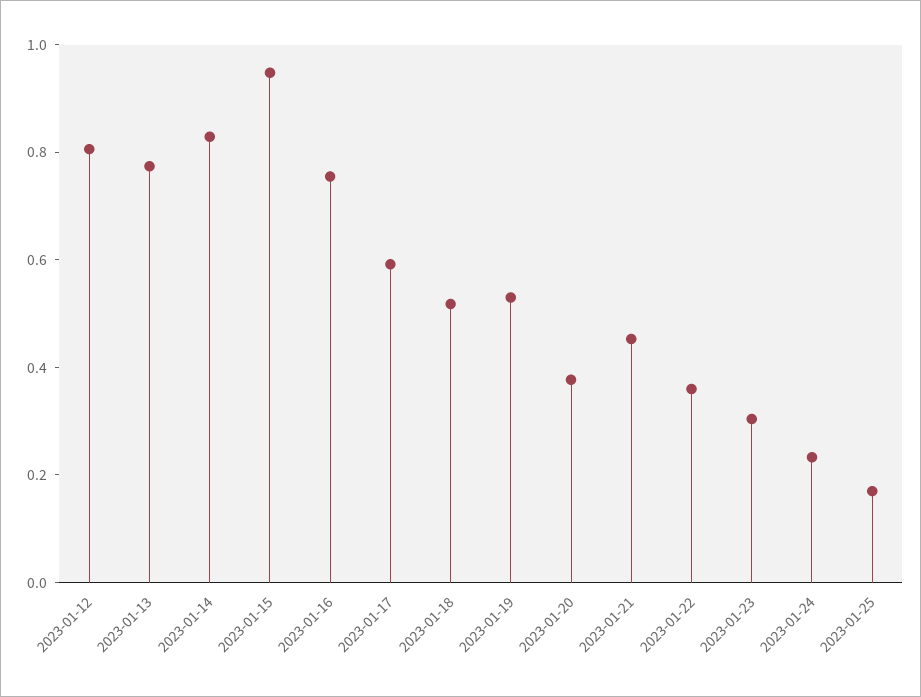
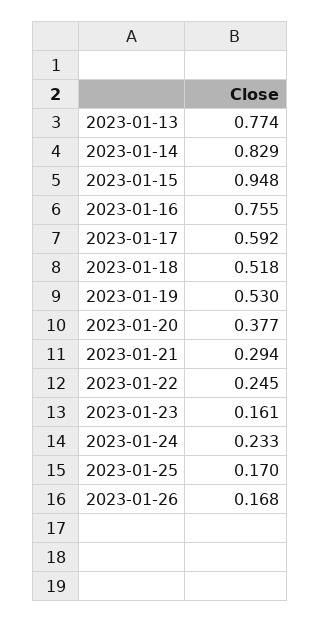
2023-01-12: 0.8 -> none
2023-01-21: 0.45 -> 0.294
2023-01-22: 0.35 -> 0.245
2023-01-23: 0.3 -> 0.161
2023-01-26: none -> 0.168

